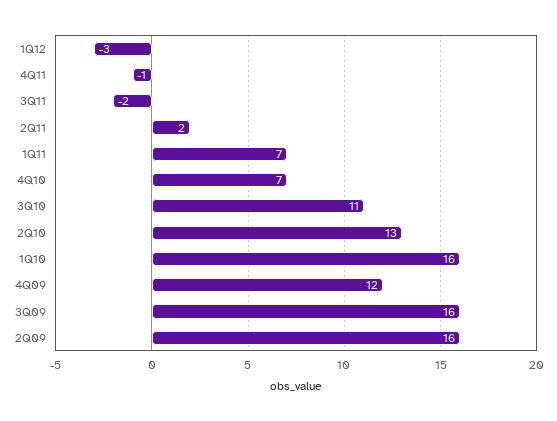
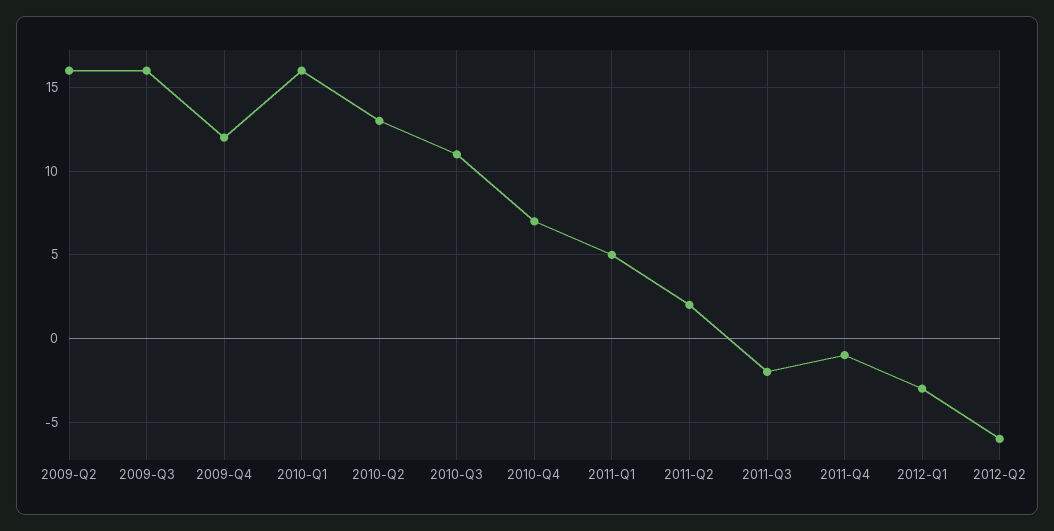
1Q11: 7 -> 5
2012-Q2: none -> -6

